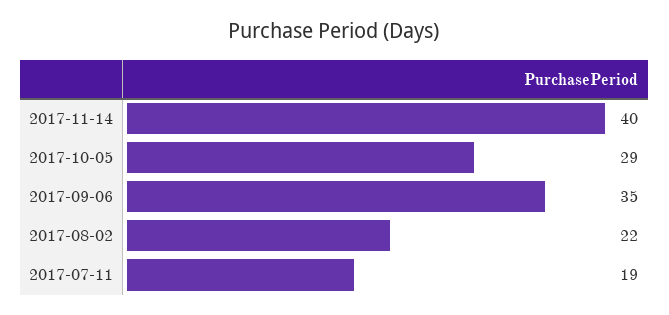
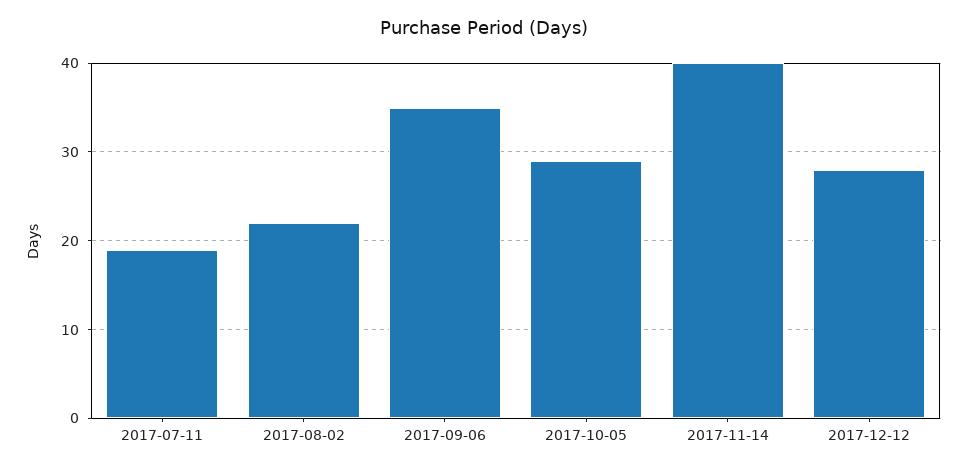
2017-12-12: none -> 28

